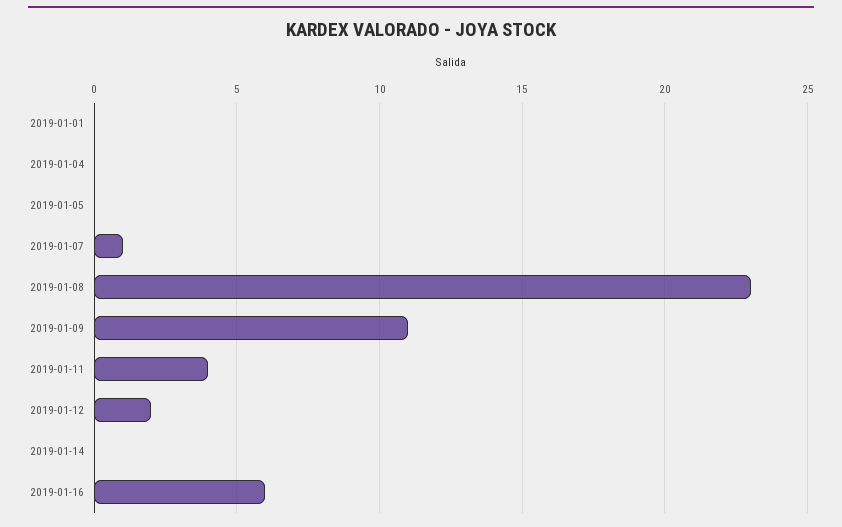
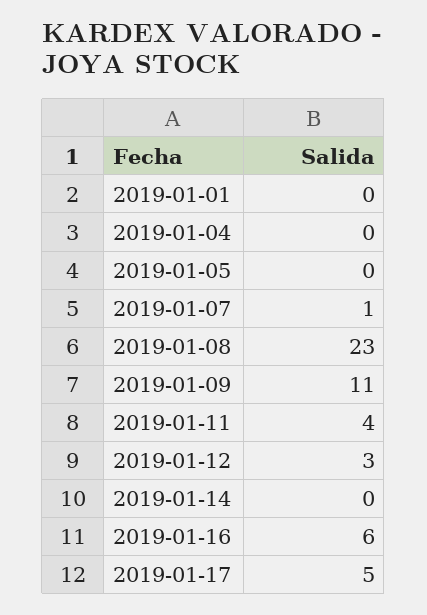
2019-01-12: 2 -> 3
2019-01-17: none -> 5

